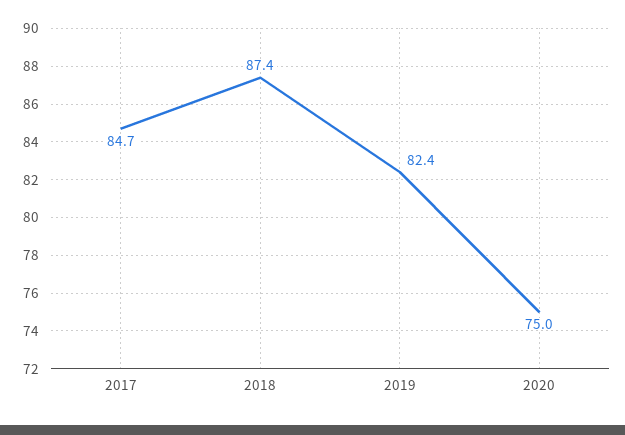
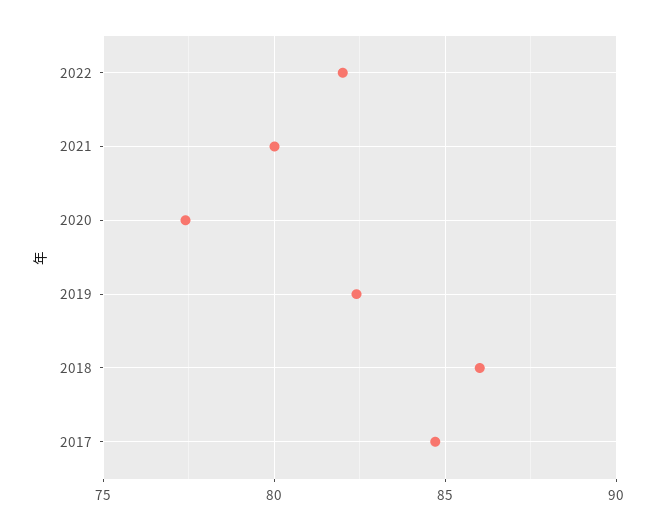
2018: 87.4 -> 86
2020: 75 -> 77.5
2022: none -> 82
2021: none -> 80

